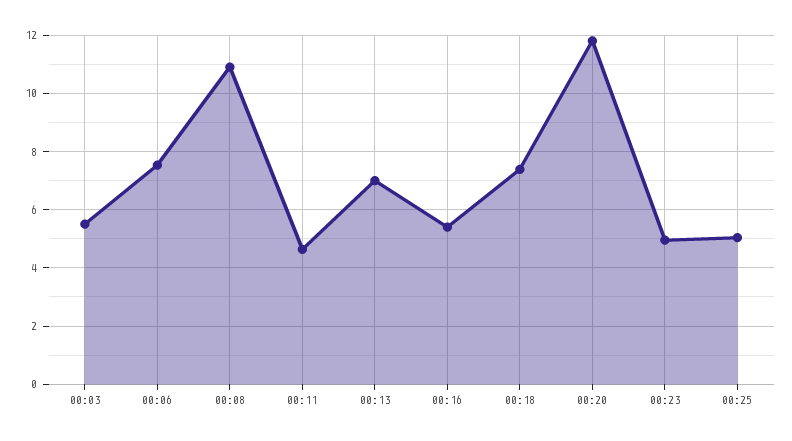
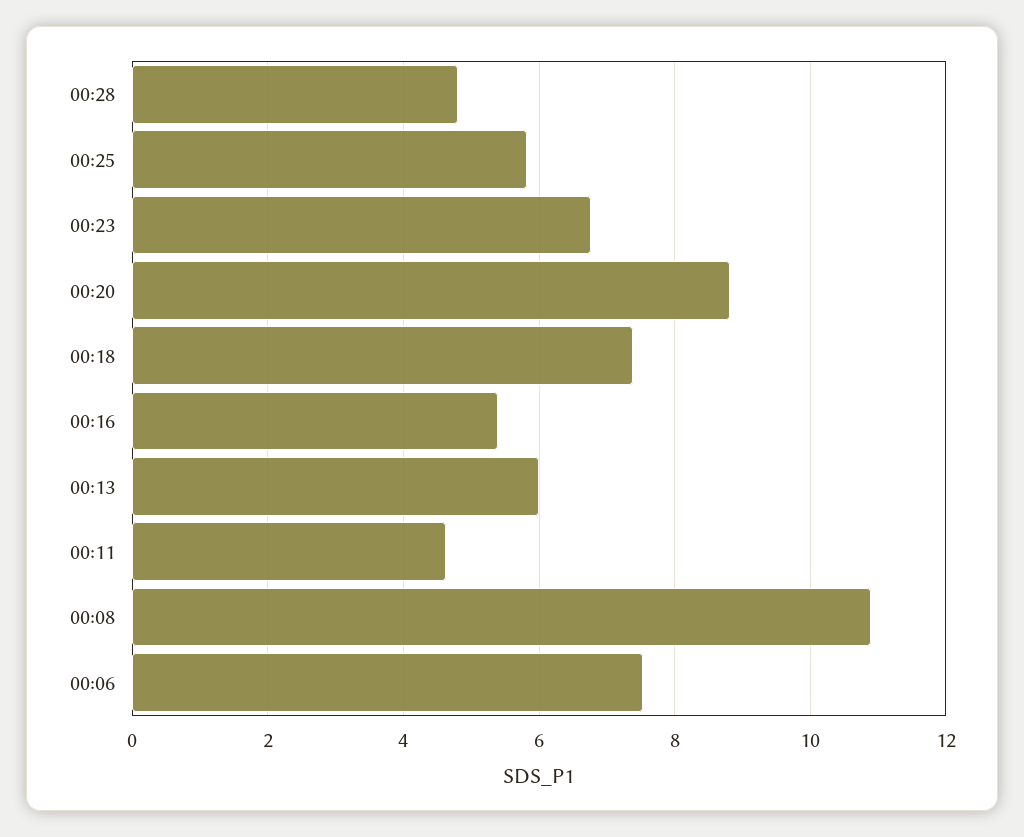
00:03: 5.5 -> none
00:13: 7 -> 6
00:20: 11.75 -> 8.8
00:23: 5 -> 6.8
00:25: 5 -> 5.8
00:28: none -> 4.8

